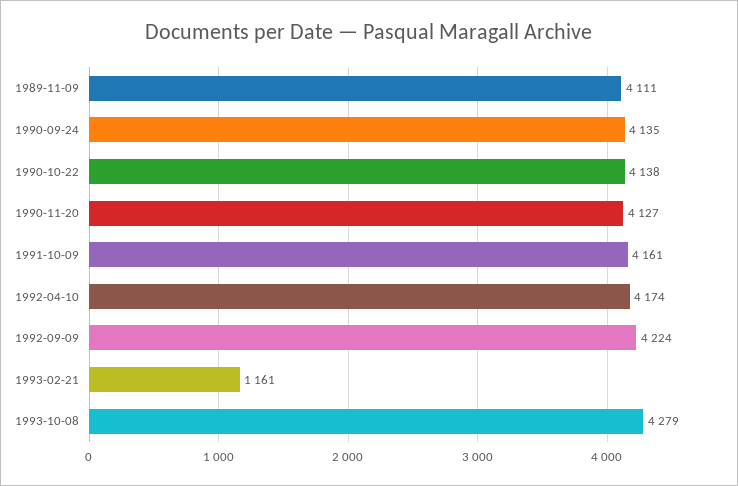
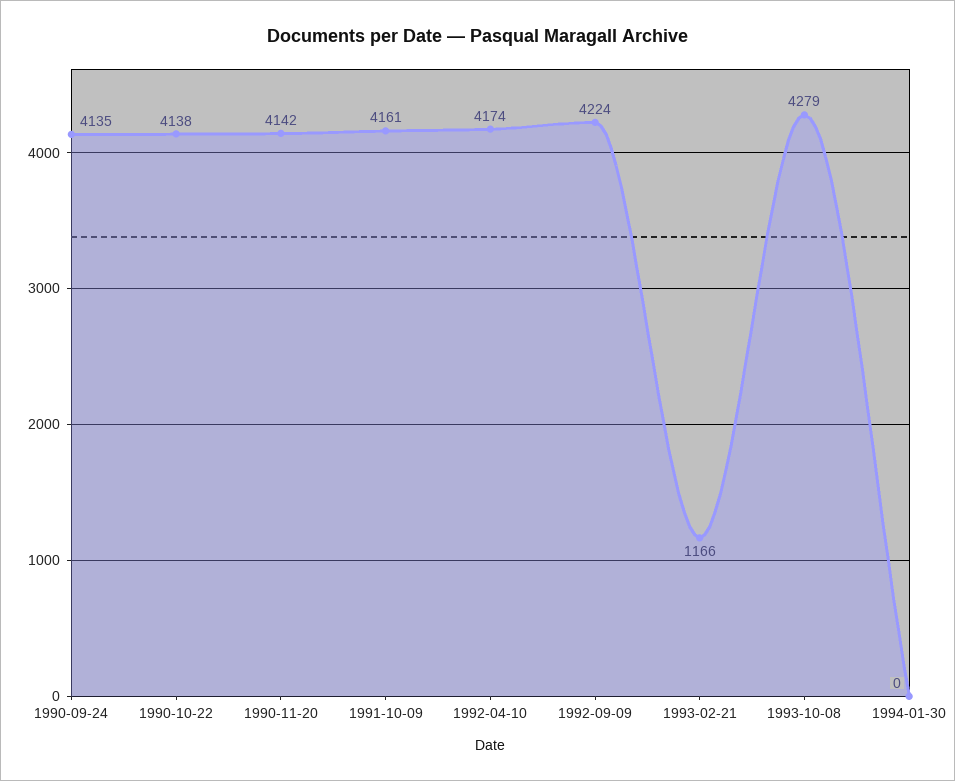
1989-11-09: 4111 -> none
1990-11-20: 4127 -> 4142
1993-02-21: 1161 -> 1166
1994-01-30: none -> 0

